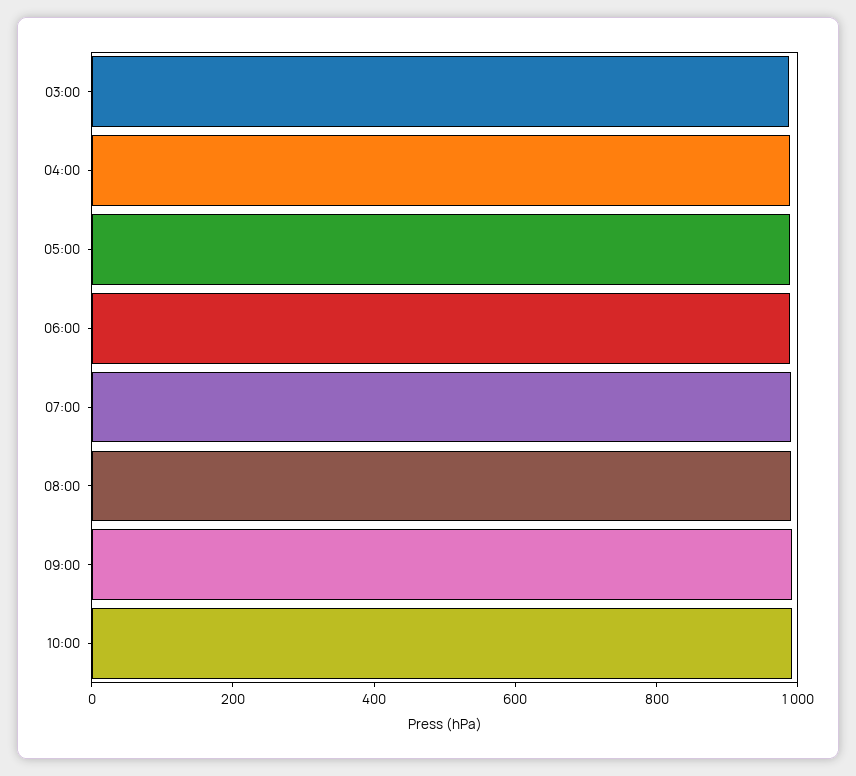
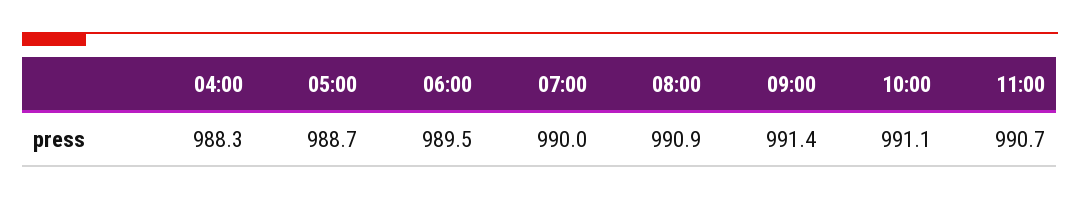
03:00: 1000 -> none
11:00: none -> 990.7

